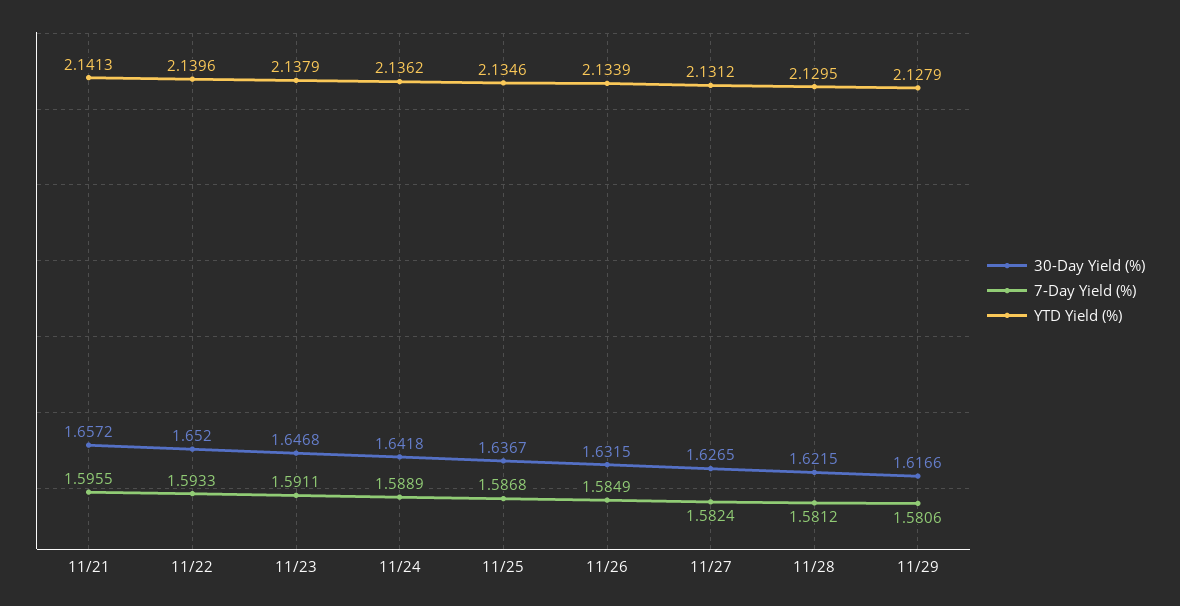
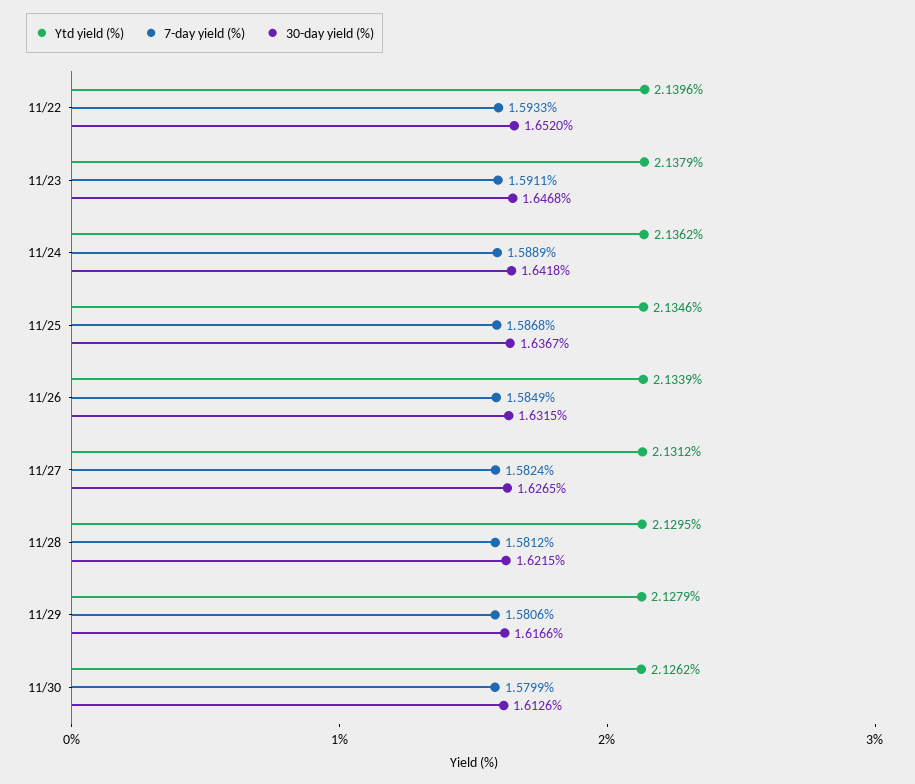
30-Day Yield (%), 11/21: 1.6572 -> none
7-Day Yield (%), 11/21: 1.5955 -> none
YTD Yield (%), 11/21: 2.1413 -> none
YTD Yield (%), 11/30: none -> 2.1262
7-Day Yield (%), 11/30: none -> 1.5799
30-Day Yield (%), 11/30: none -> 1.6126

